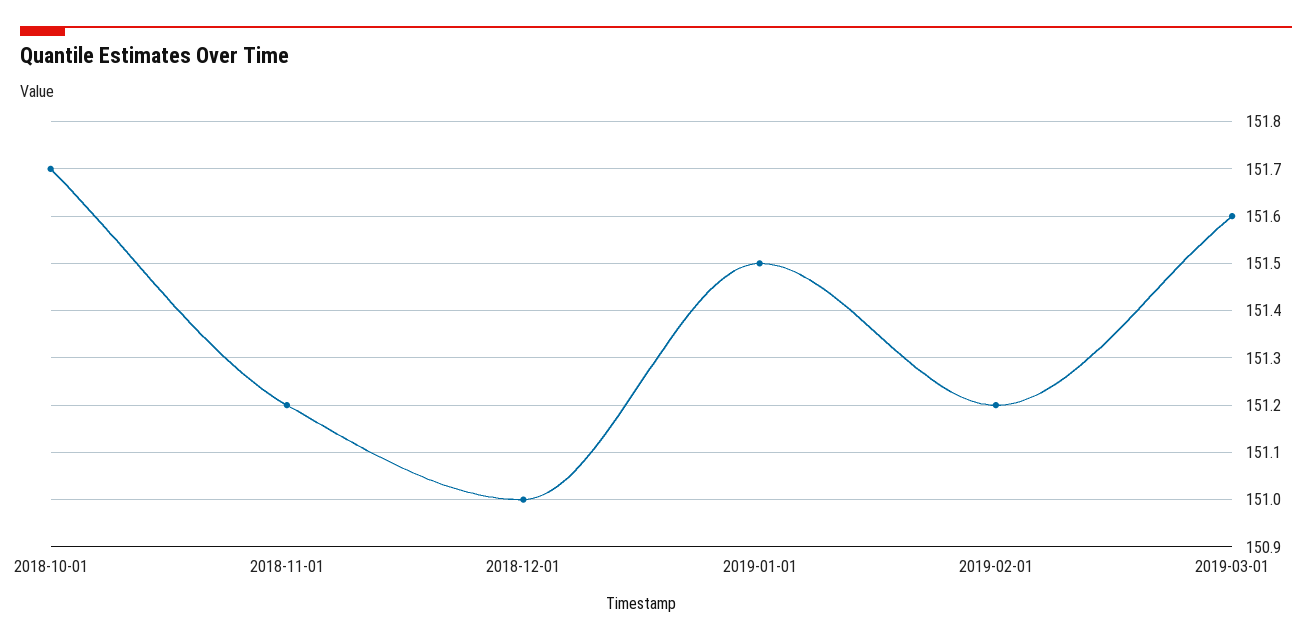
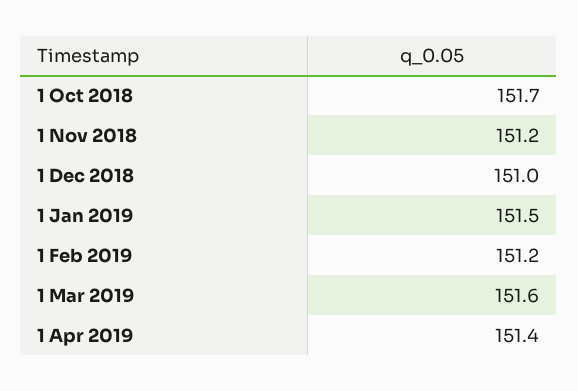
1 Apr 2019: none -> 151.4

